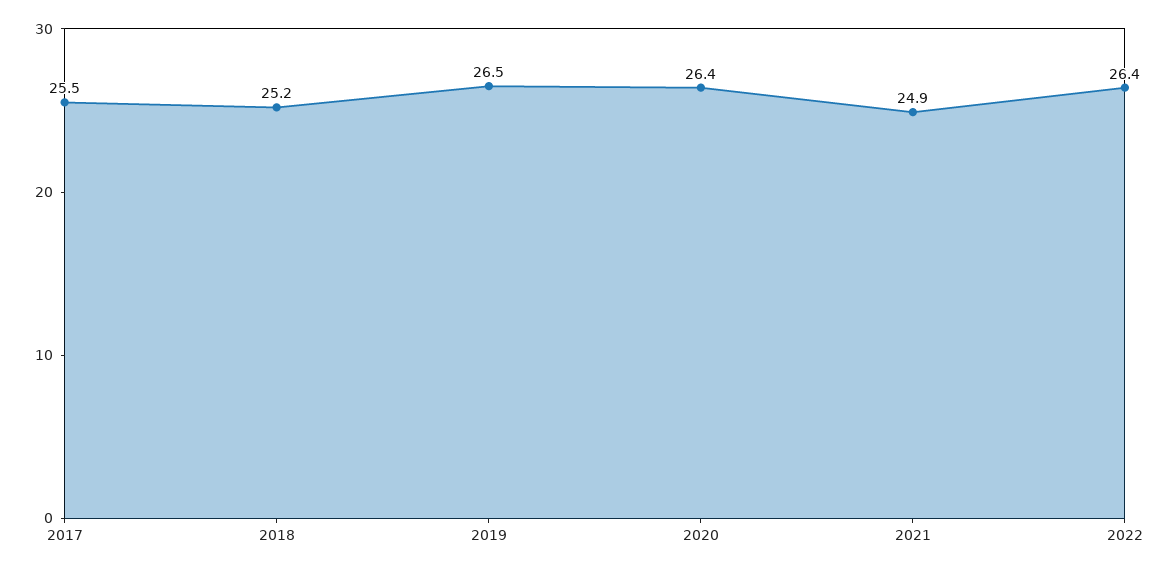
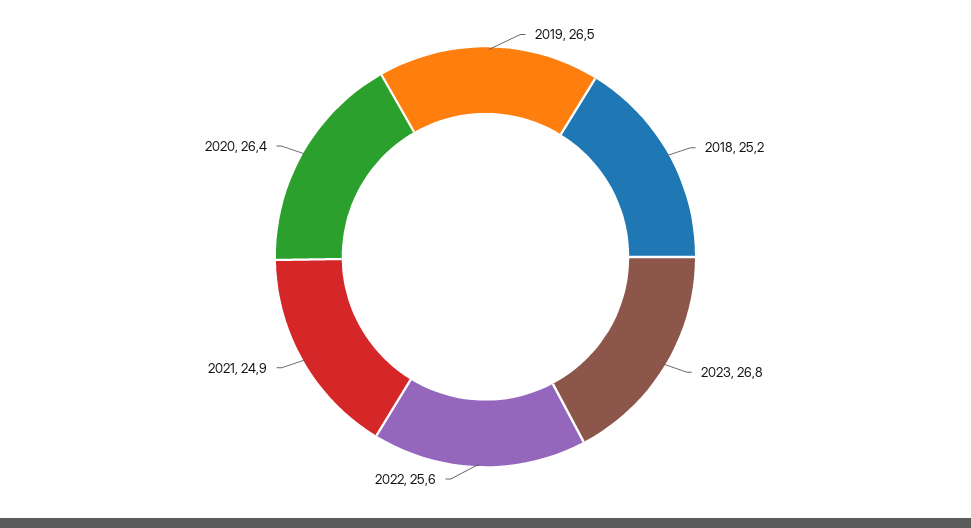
2017: 25.5 -> none
2022: 26.4 -> 25.6
2023: none -> 26.8

